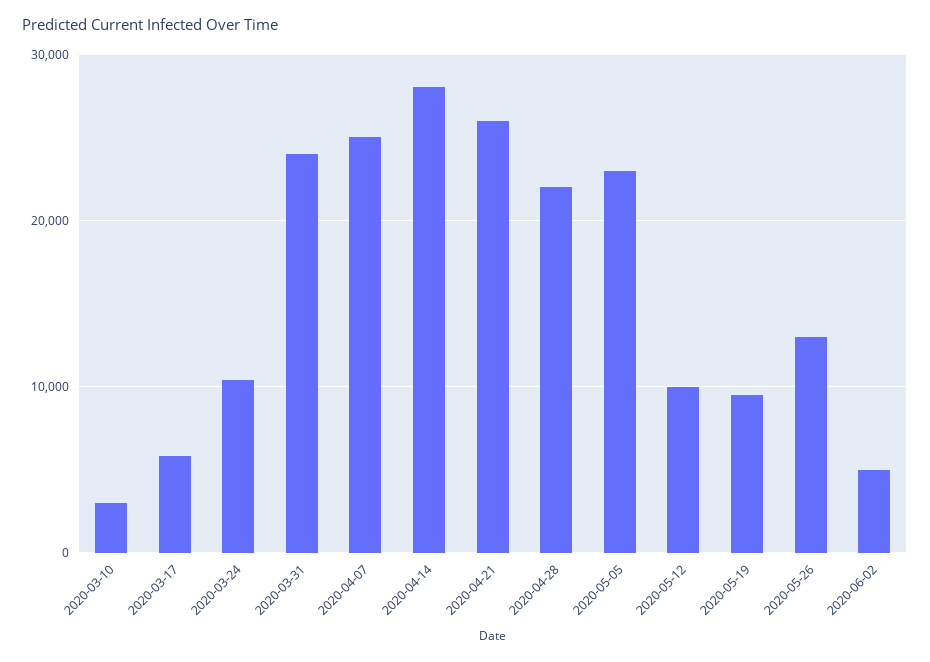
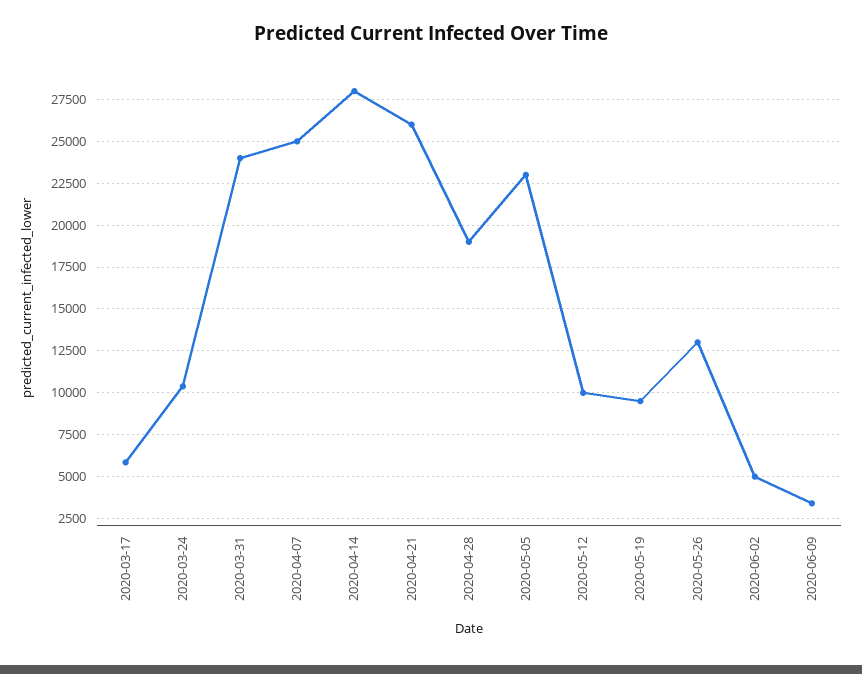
2020-03-10: 3000 -> none
2020-04-28: 22000 -> 19000
2020-06-09: none -> 3500

